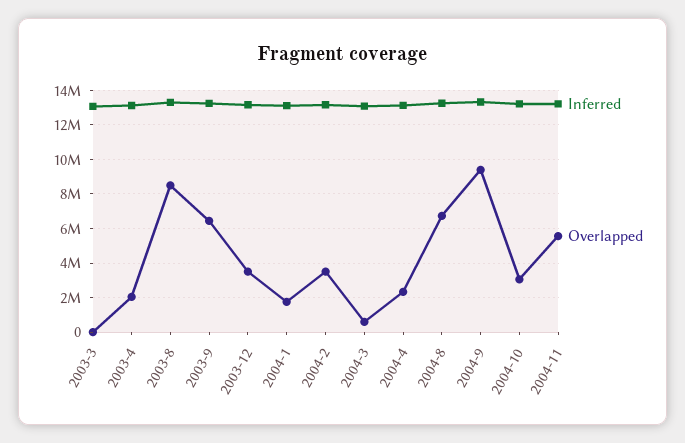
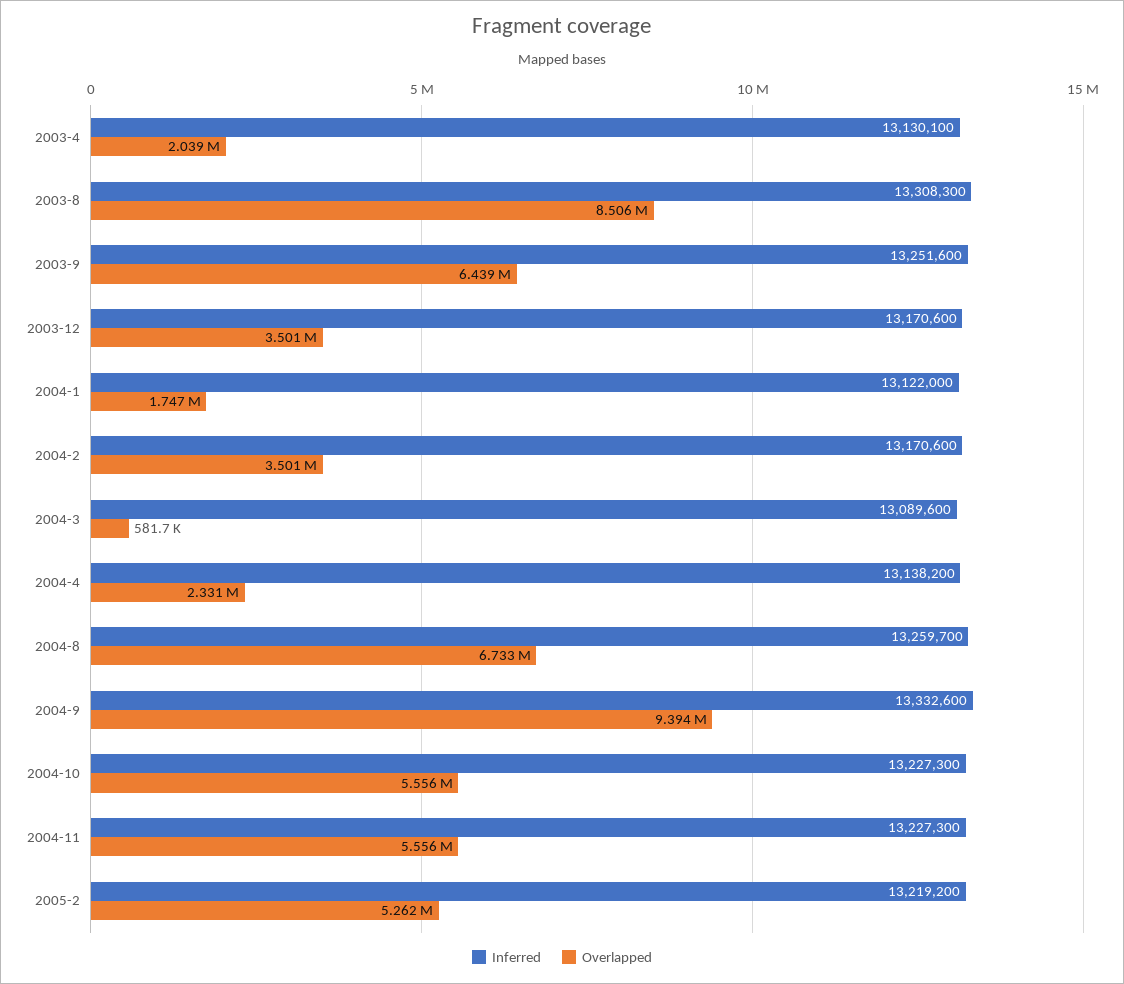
Inferred, 2003-3: 13000000 -> none
Overlapped, 2003-3: 0 -> none
Overlapped, 2004-10: 3000000 -> 5556000
Inferred, 2005-2: none -> 13219200
Overlapped, 2005-2: none -> 5262000

